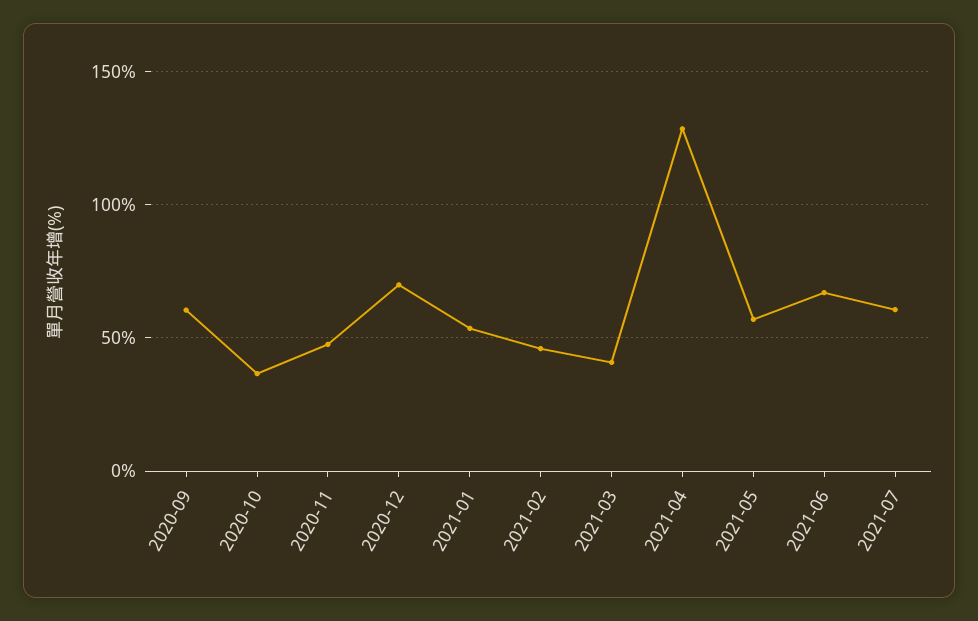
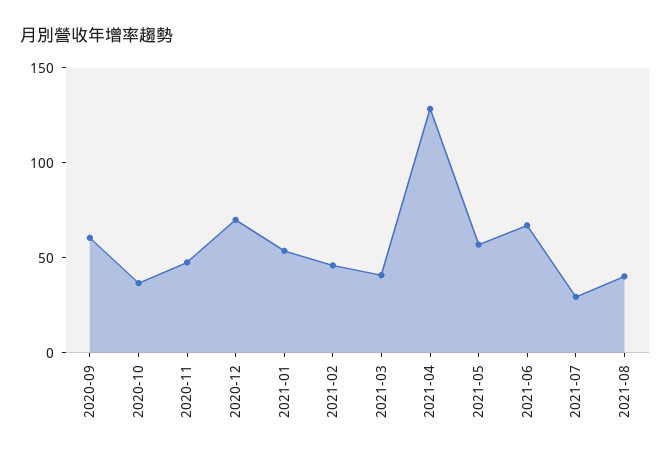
2021-07: 60 -> 30
2021-08: none -> 40

